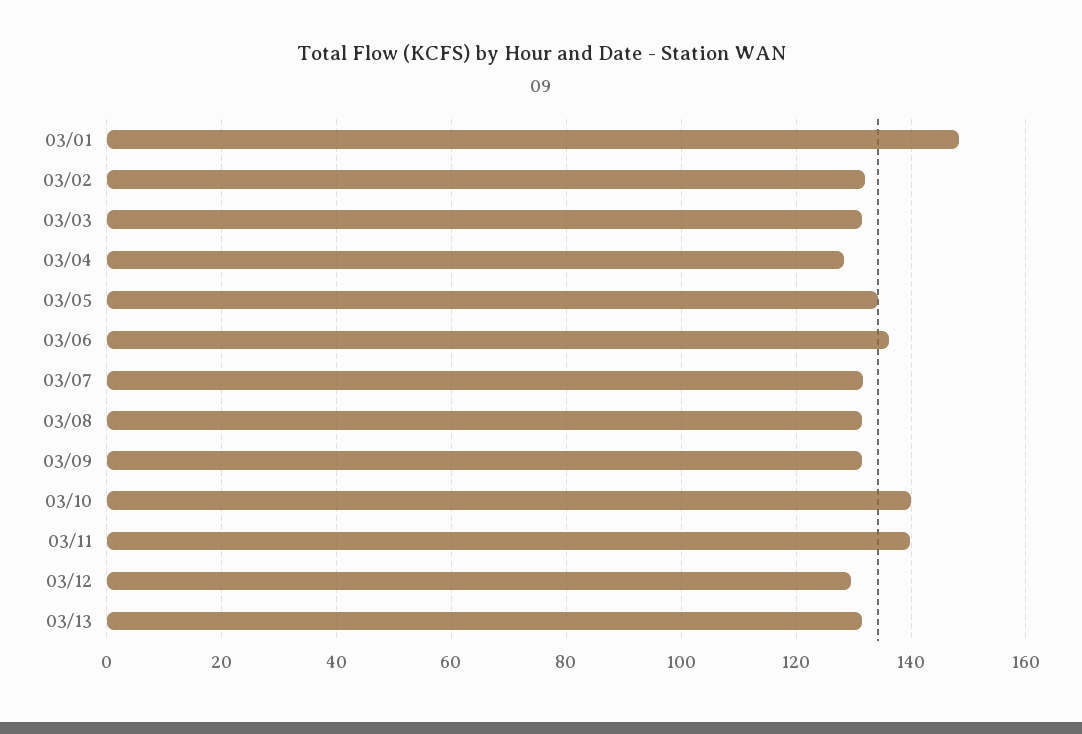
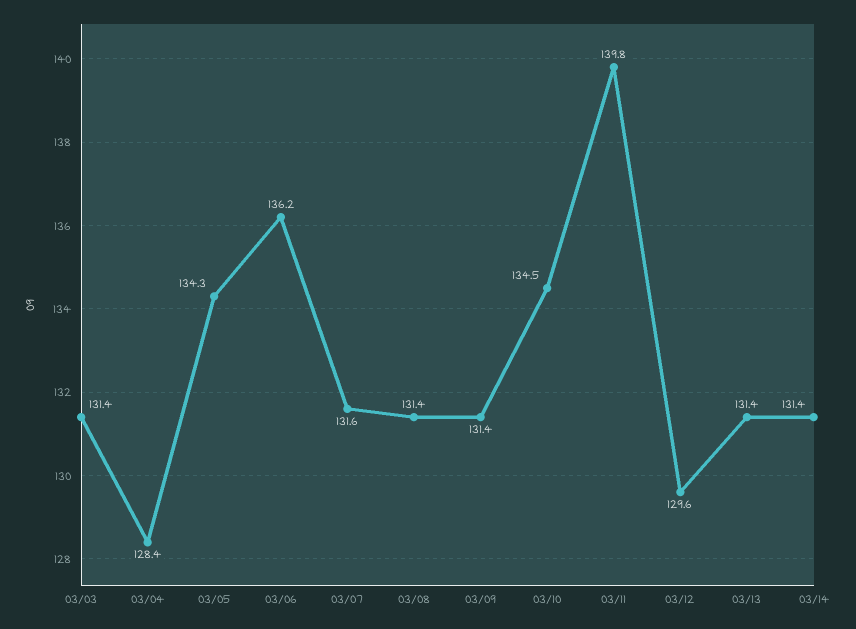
03/01: 148 -> none
03/02: 132 -> none
03/10: 140 -> 134.5
03/14: none -> 131.4

